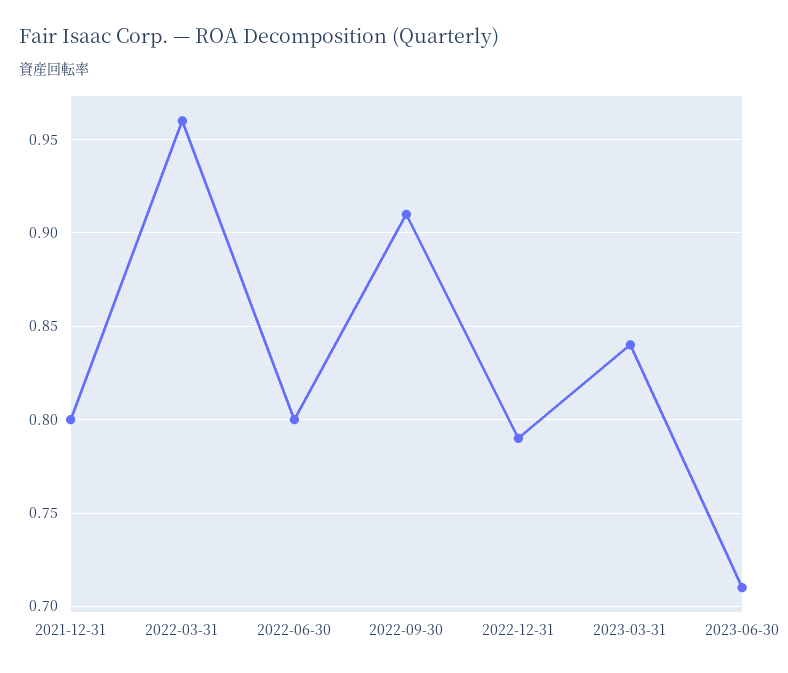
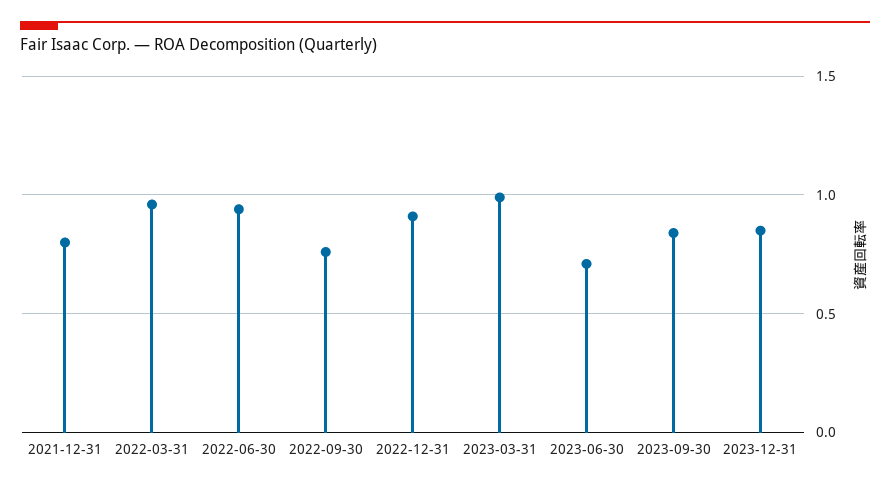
2022-06-30: 0.8 -> 0.95
2022-09-30: 0.91 -> 0.75
2022-12-31: 0.79 -> 0.9
2023-03-31: 0.84 -> 1
2023-09-30: none -> 0.85
2023-12-31: none -> 0.85

